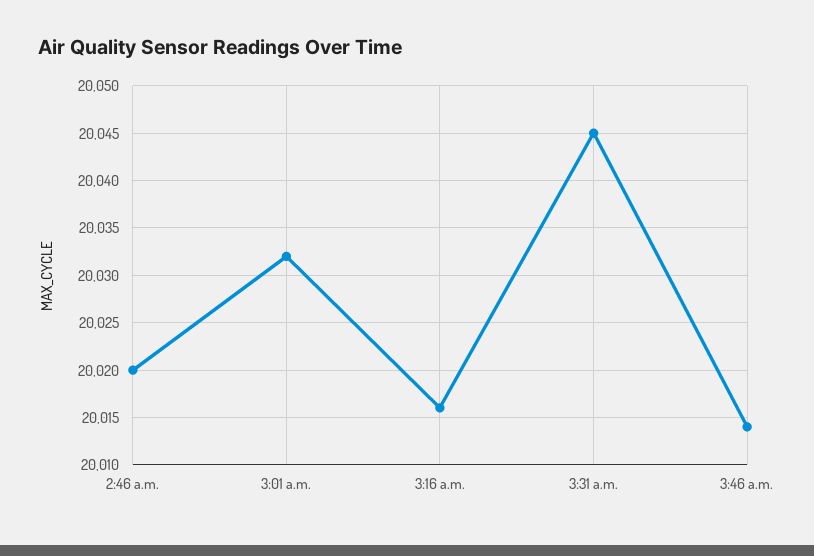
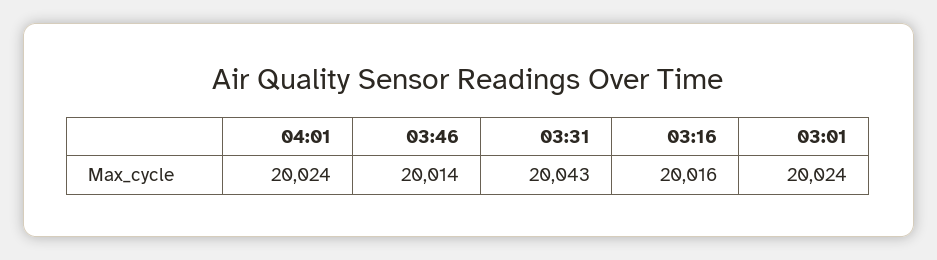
2:46 a.m.: 20020 -> none
3:01 a.m.: 20032 -> 20024
3:31 a.m.: 20045 -> 20043
04:01: none -> 20024

